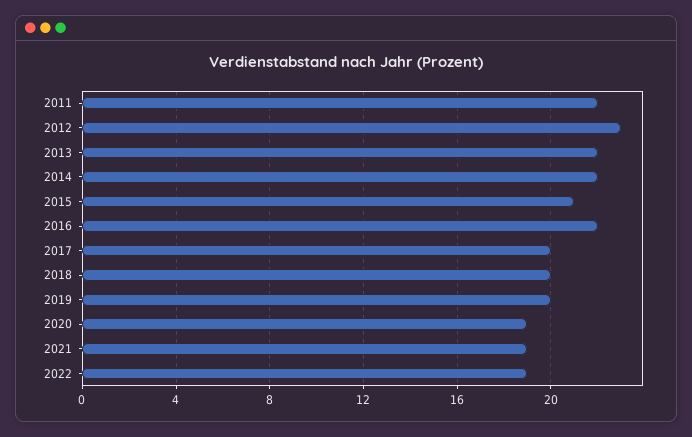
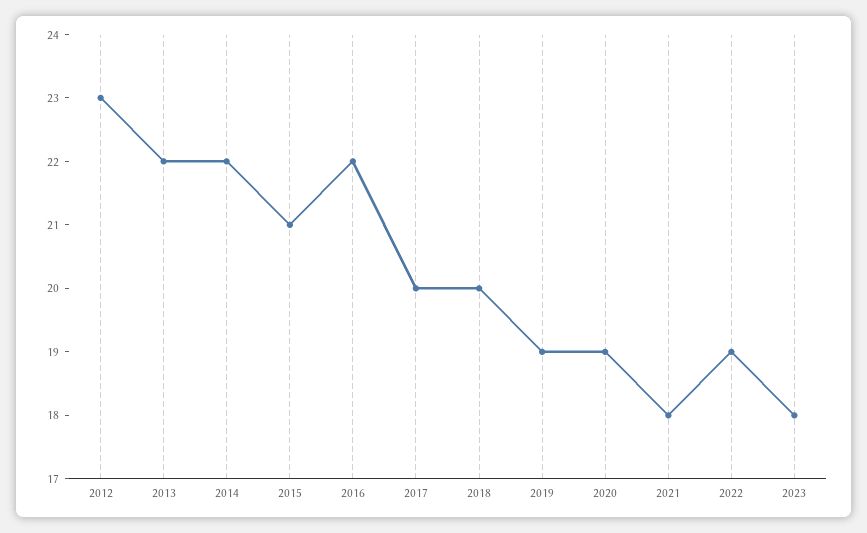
2011: 22 -> none
2019: 20 -> 19
2021: 19 -> 18
2023: none -> 18

